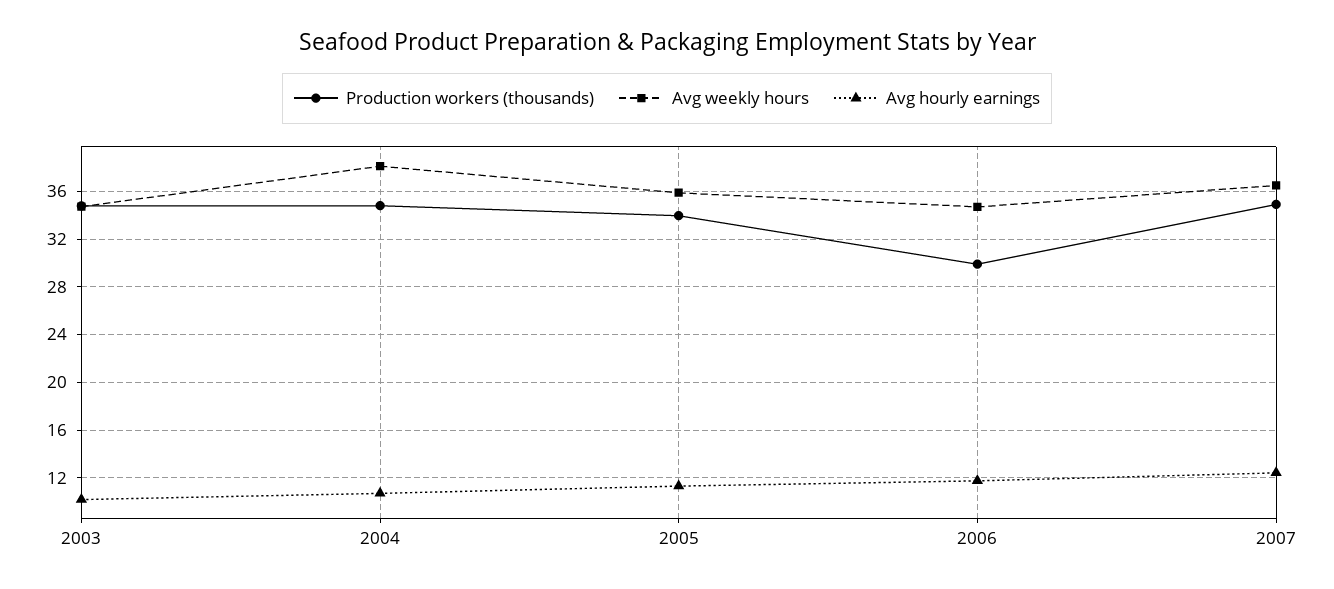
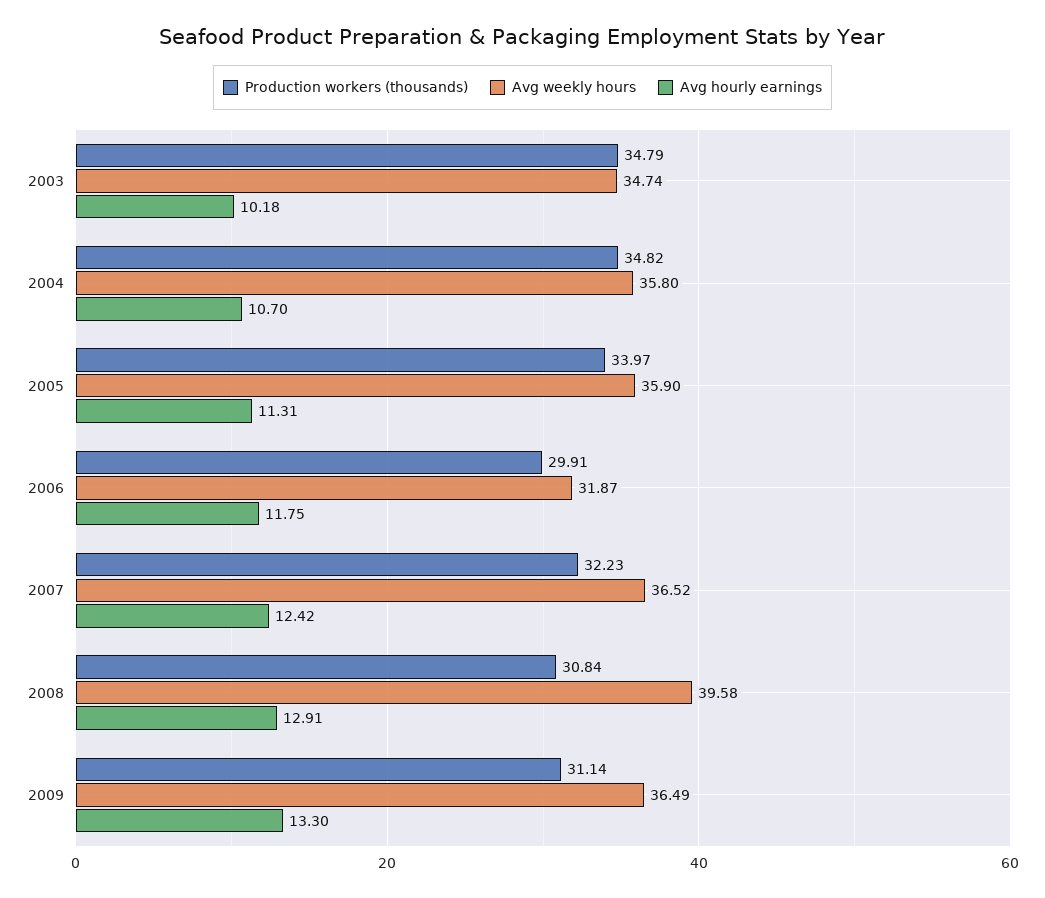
Avg weekly hours, 2004: 38 -> 35.8
Avg weekly hours, 2006: 35 -> 31.87
Production workers (thousands), 2007: 35 -> 32.23
Production workers (thousands), 2008: none -> 30.84
Avg weekly hours, 2008: none -> 39.58
Avg hourly earnings, 2008: none -> 12.91
Production workers (thousands), 2009: none -> 31.14
Avg weekly hours, 2009: none -> 36.49
Avg hourly earnings, 2009: none -> 13.3

